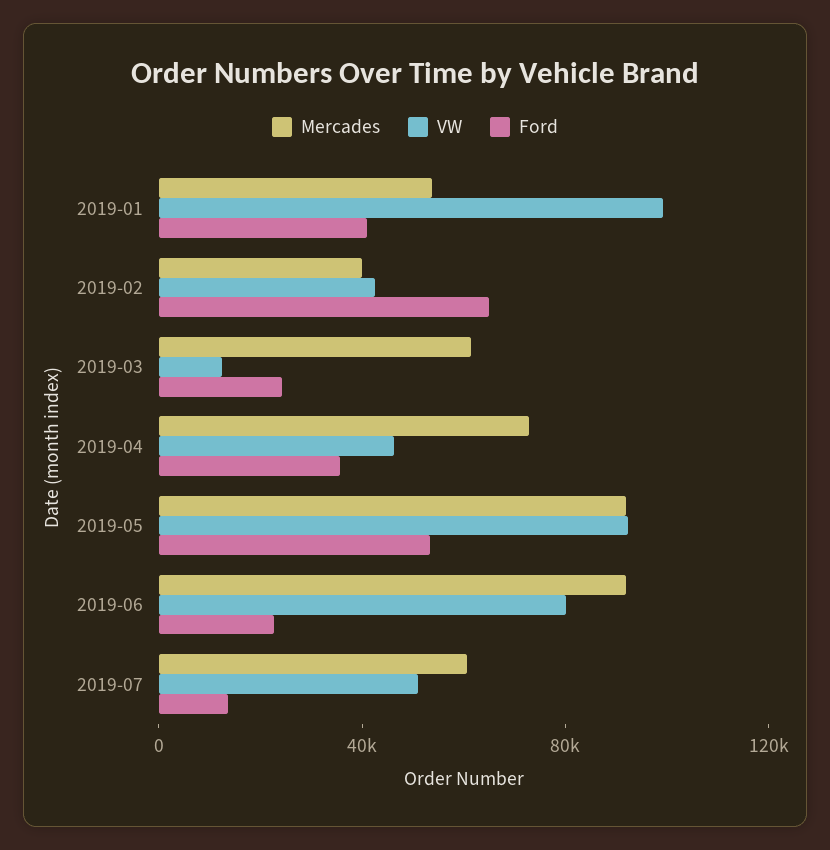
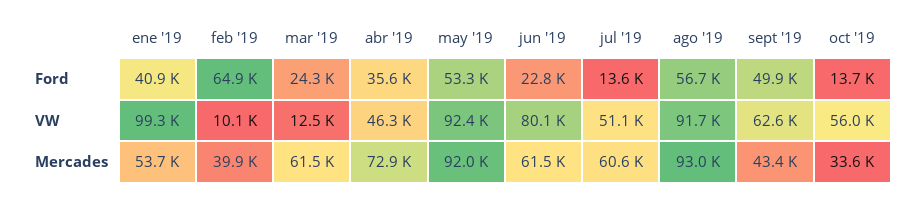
VW, 2019-02: 40000 -> 10100
Mercades, 2019-06: 90000 -> 61500
Ford, ago '19: none -> 56700
Ford, sept '19: none -> 49900
Ford, oct '19: none -> 13700
VW, ago '19: none -> 91700
VW, sept '19: none -> 62600
VW, oct '19: none -> 56000
Mercades, ago '19: none -> 93000
Mercades, sept '19: none -> 43400
Mercades, oct '19: none -> 33600

